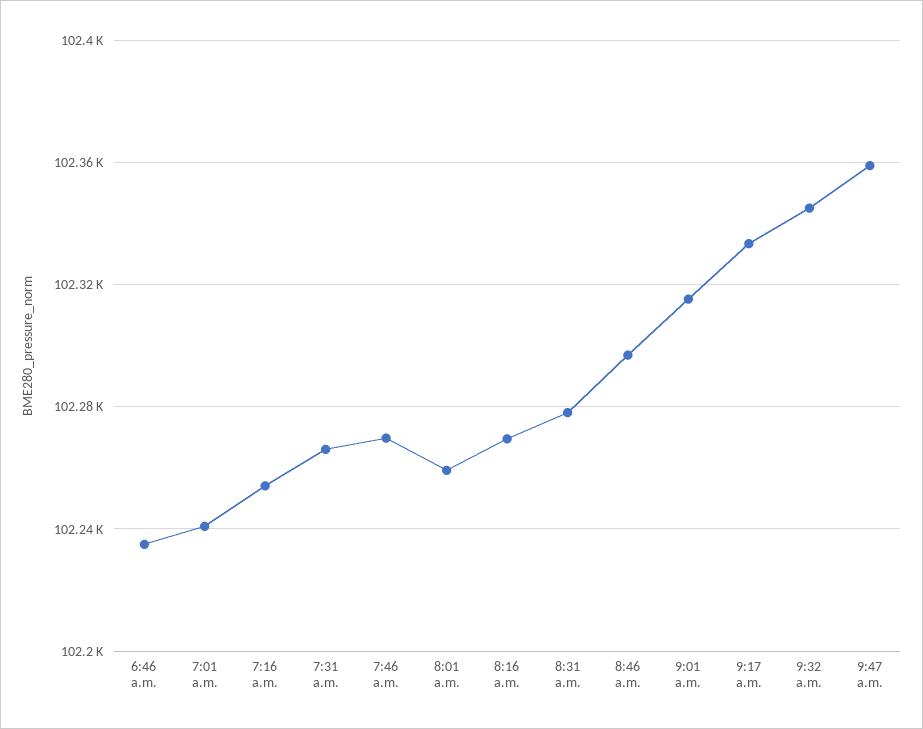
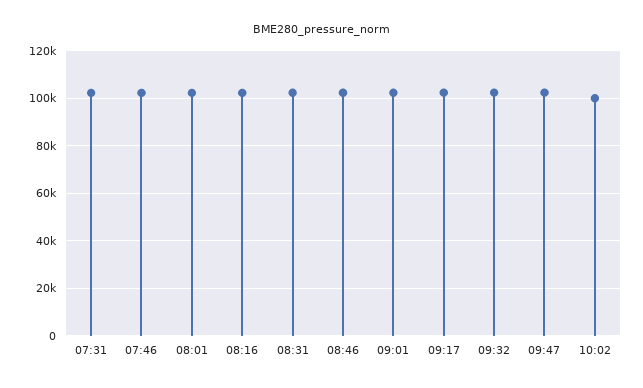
6:46 a.m.: 102235 -> none
7:01 a.m.: 102240 -> none
7:16 a.m.: 102255 -> none
10:02: none -> 100000

